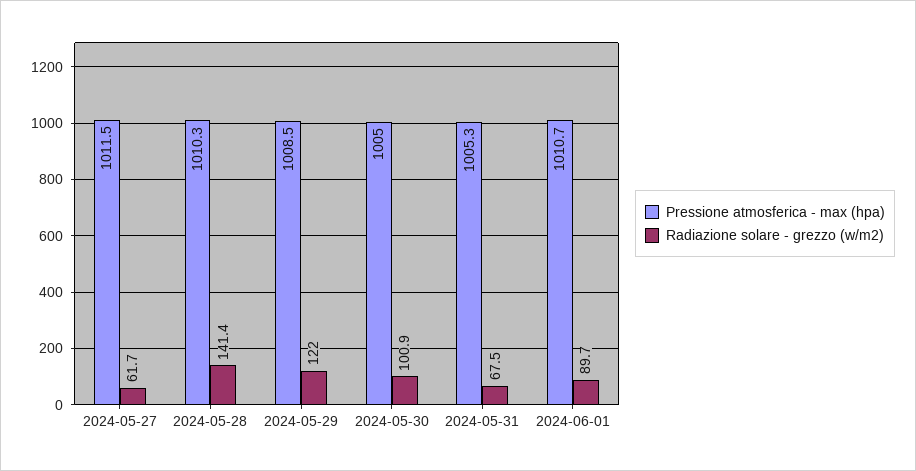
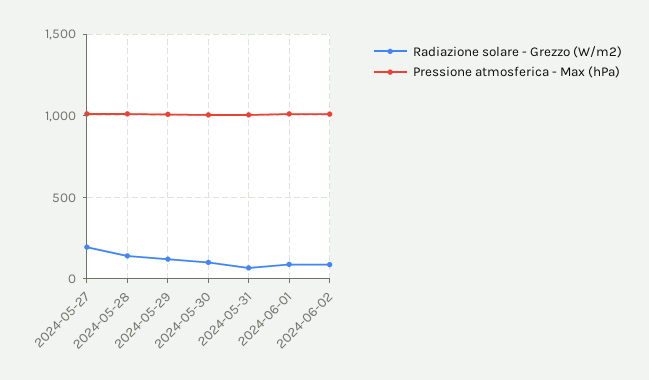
Radiazione solare - grezzo (w/m2), 2024-05-27: 61.7 -> 200
Radiazione solare - grezzo (w/m2), 2024-06-02: none -> 100
Pressione atmosferica - max (hpa), 2024-06-02: none -> 1000

